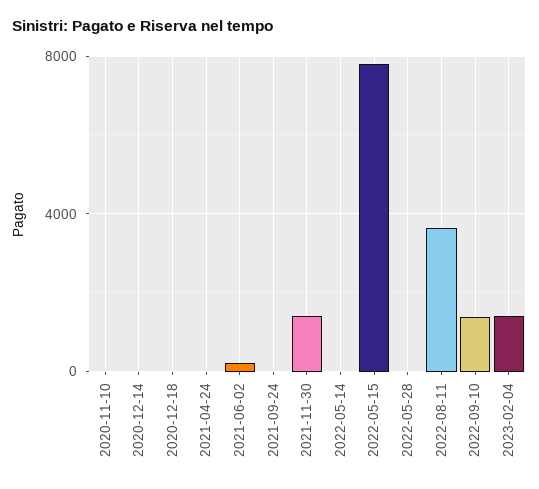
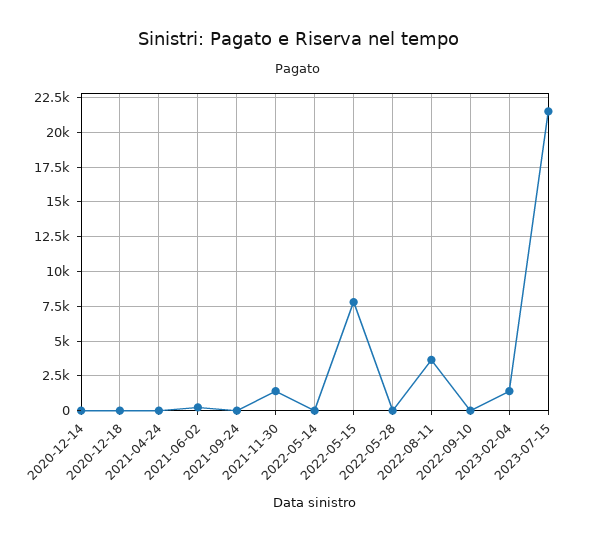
2020-11-10: 0 -> none
2022-09-10: 1500 -> 0
2023-07-15: none -> 21500

